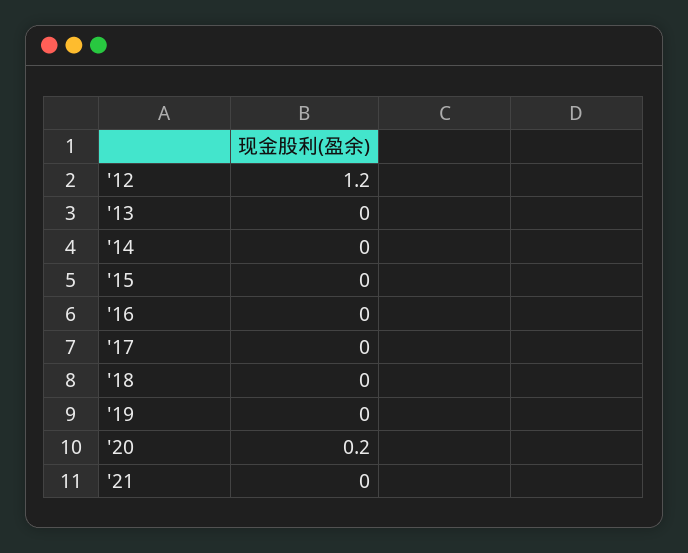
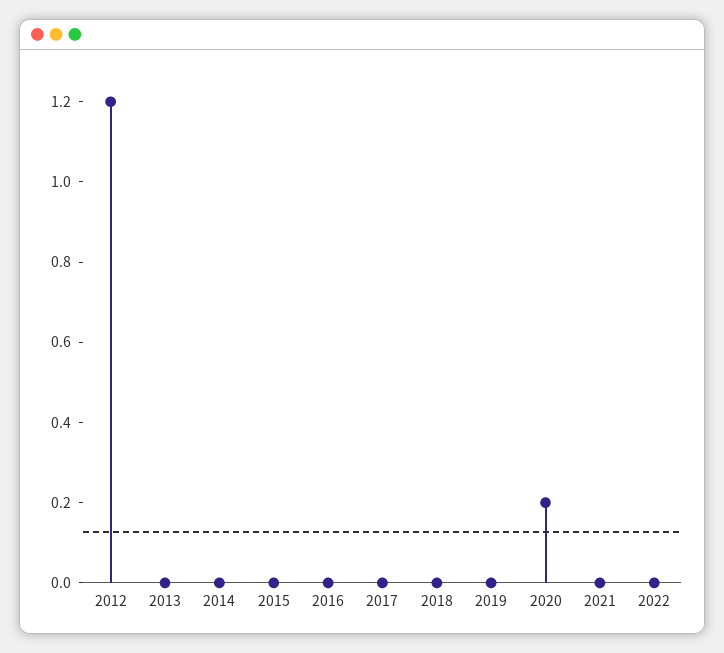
2022: none -> 0

